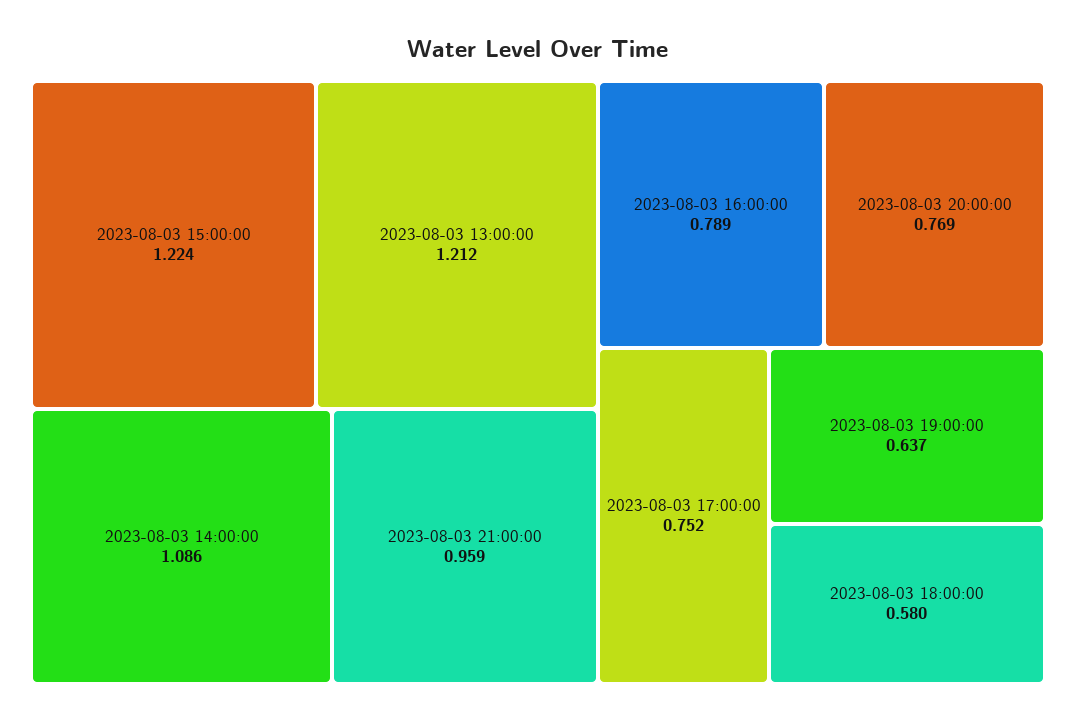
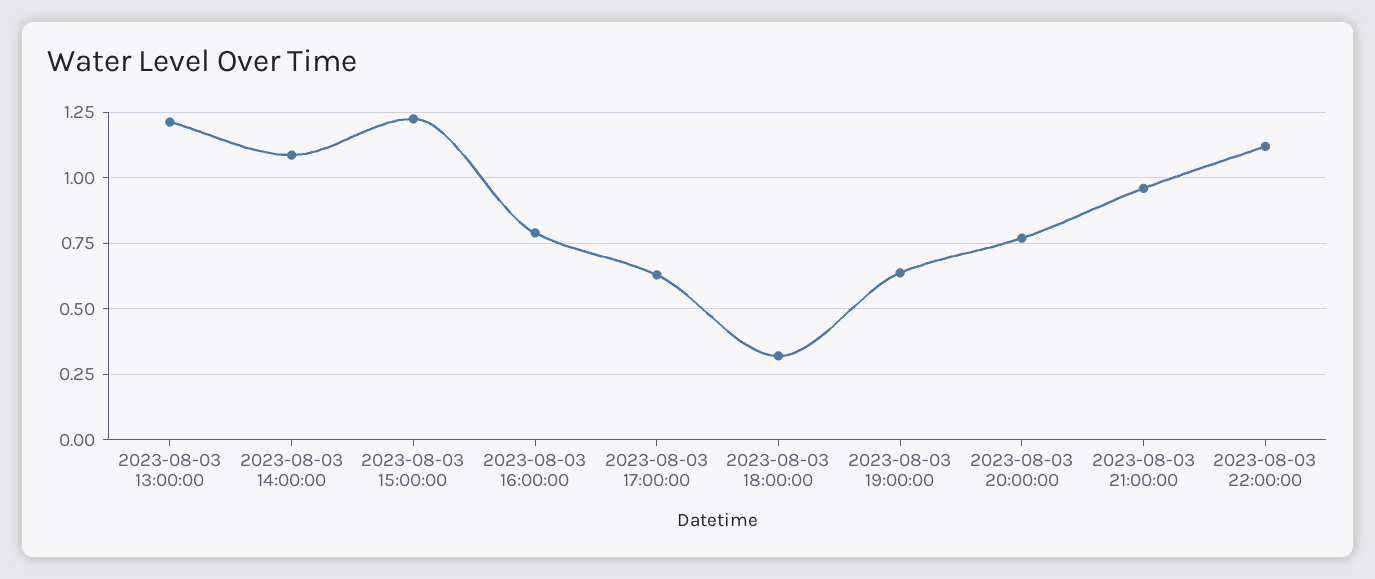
2023-08-03 17:00:00: 0.752 -> 0.625
2023-08-03 18:00:00: 0.58 -> 0.325
2023-08-03 22:00:00: none -> 1.125

